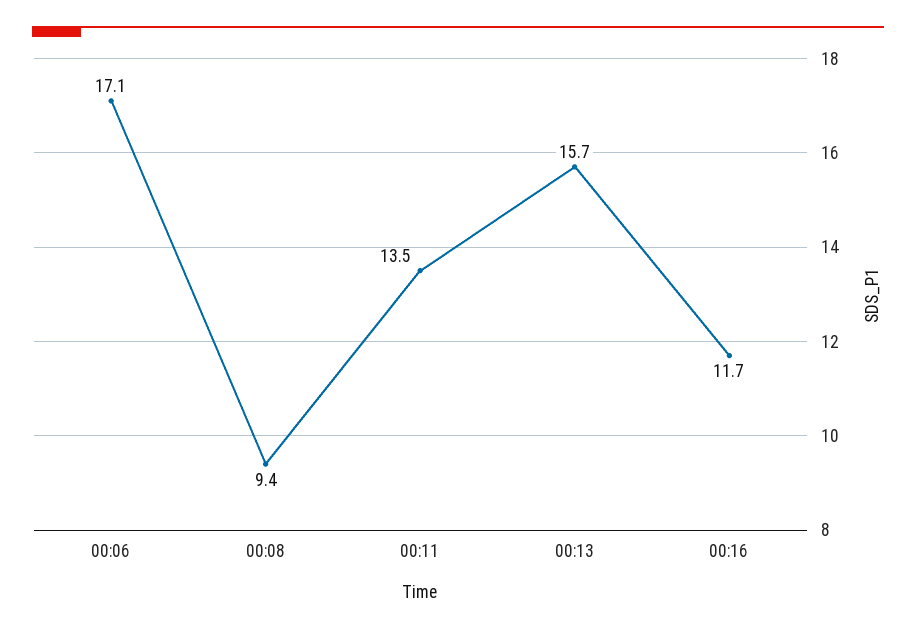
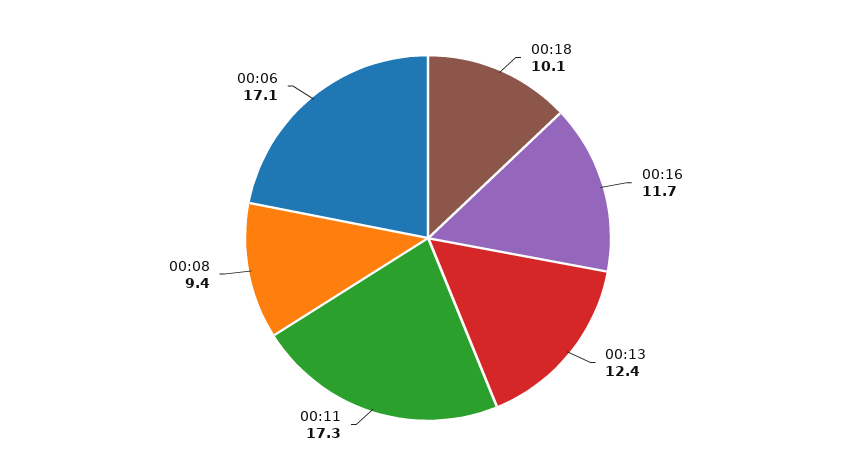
00:11: 13.5 -> 17.3
00:13: 15.7 -> 12.4
00:18: none -> 10.1

